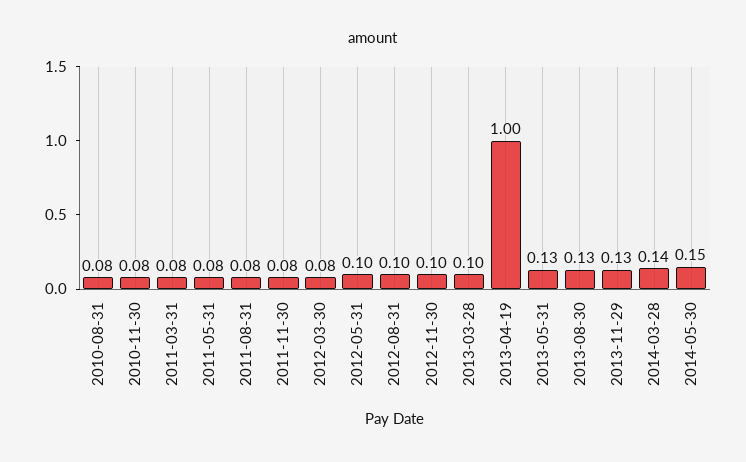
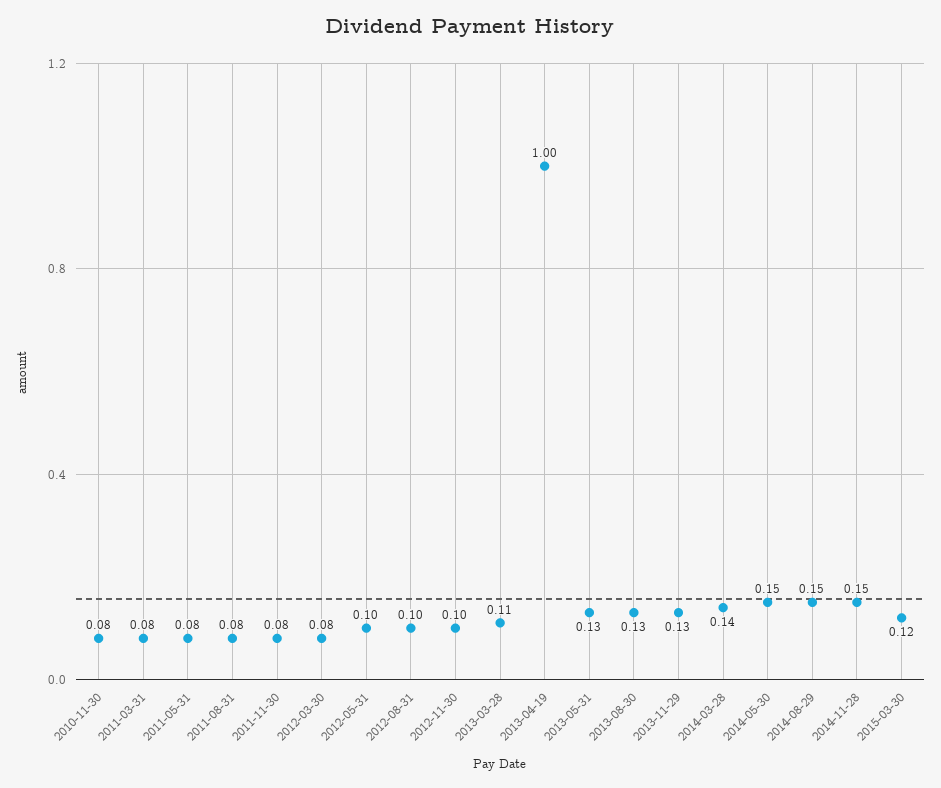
2010-08-31: 0.08 -> none
2013-03-28: 0.1 -> 0.11
2014-08-29: none -> 0.15
2014-11-28: none -> 0.15
2015-03-30: none -> 0.12

